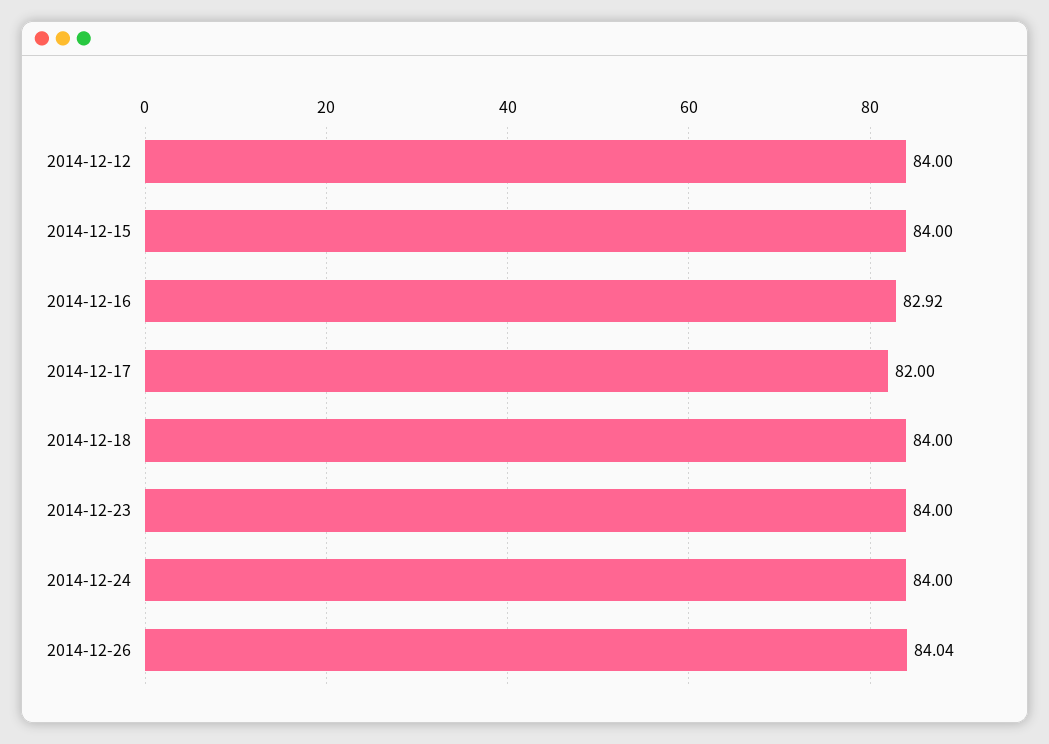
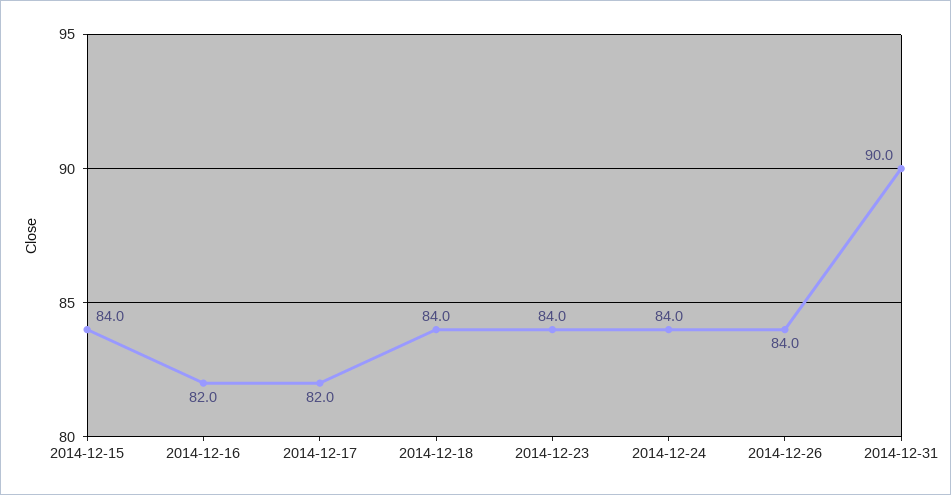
2014-12-12: 84 -> none
2014-12-16: 82.92 -> 82
2014-12-31: none -> 90

